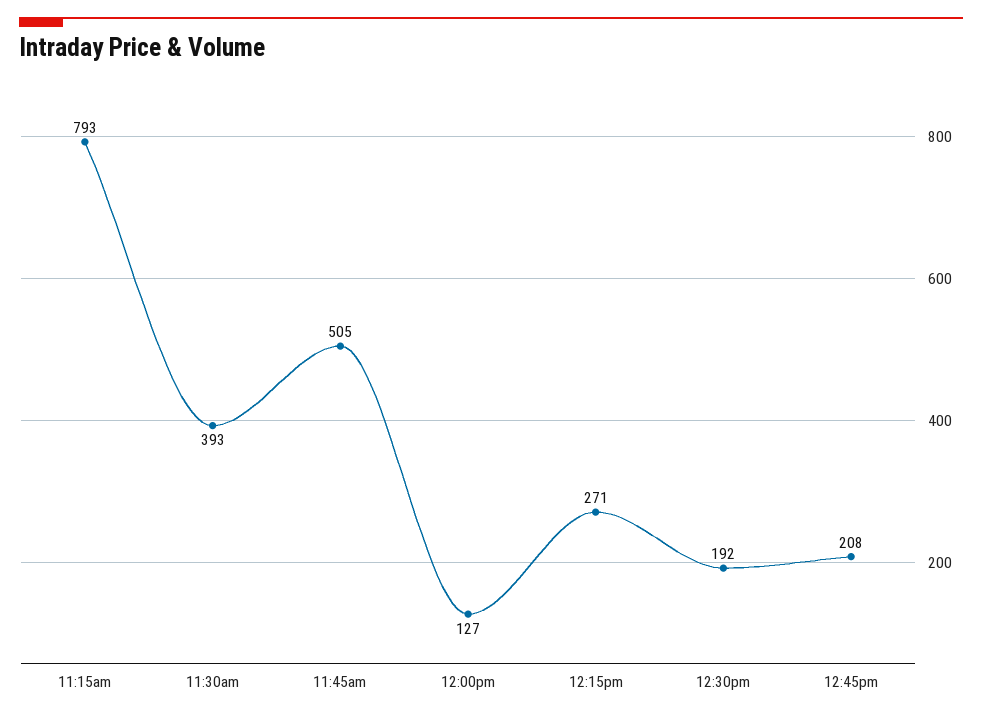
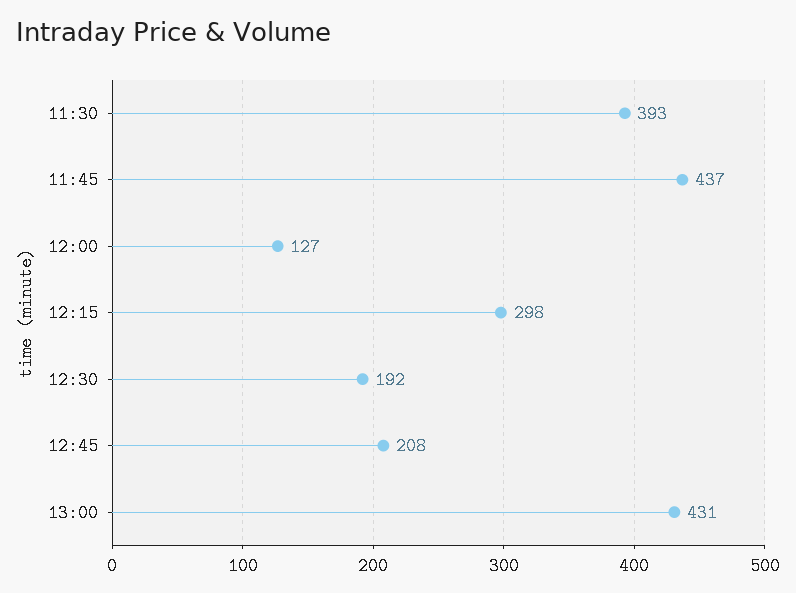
11:15am: 793 -> none
11:45am: 505 -> 437
12:15pm: 271 -> 298
13:00: none -> 431

